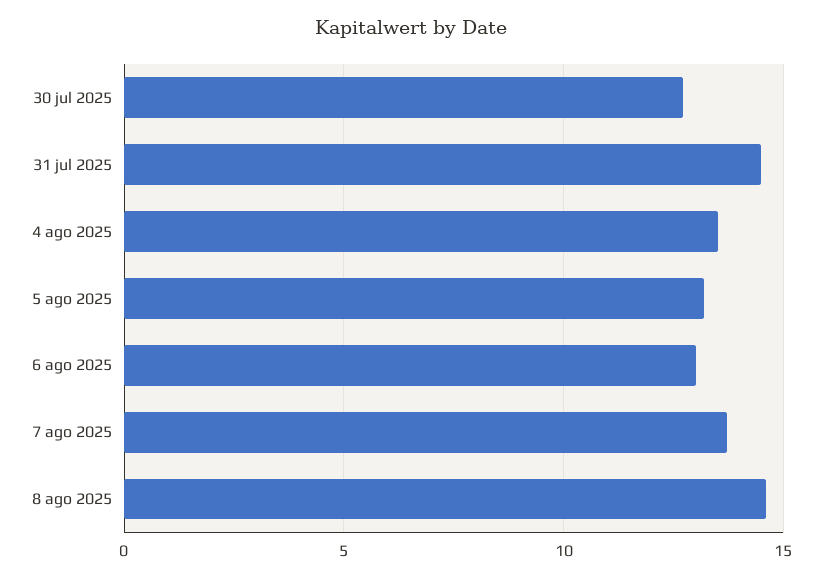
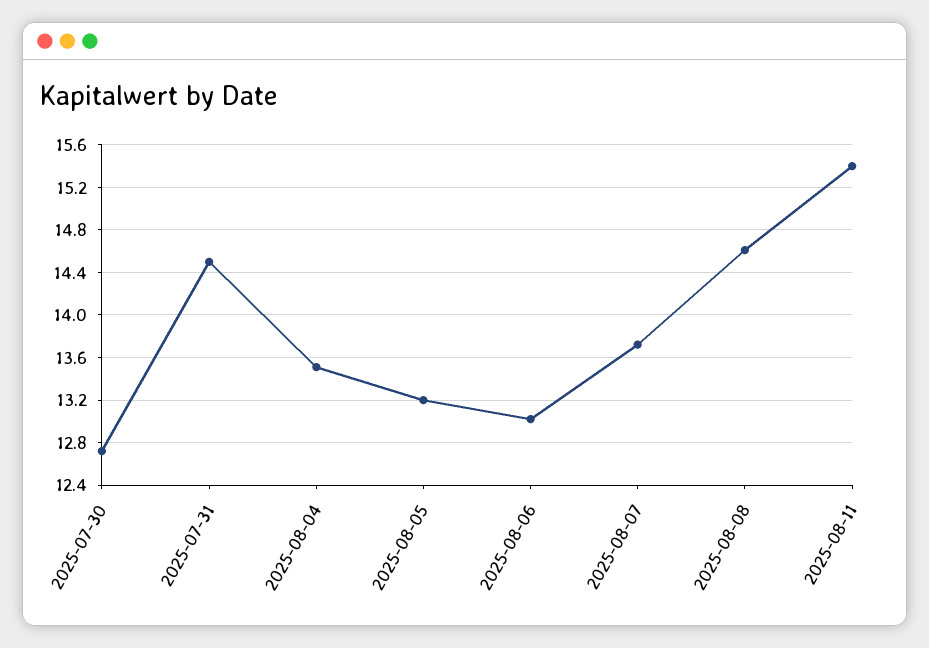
2025-08-11: none -> 15.4

